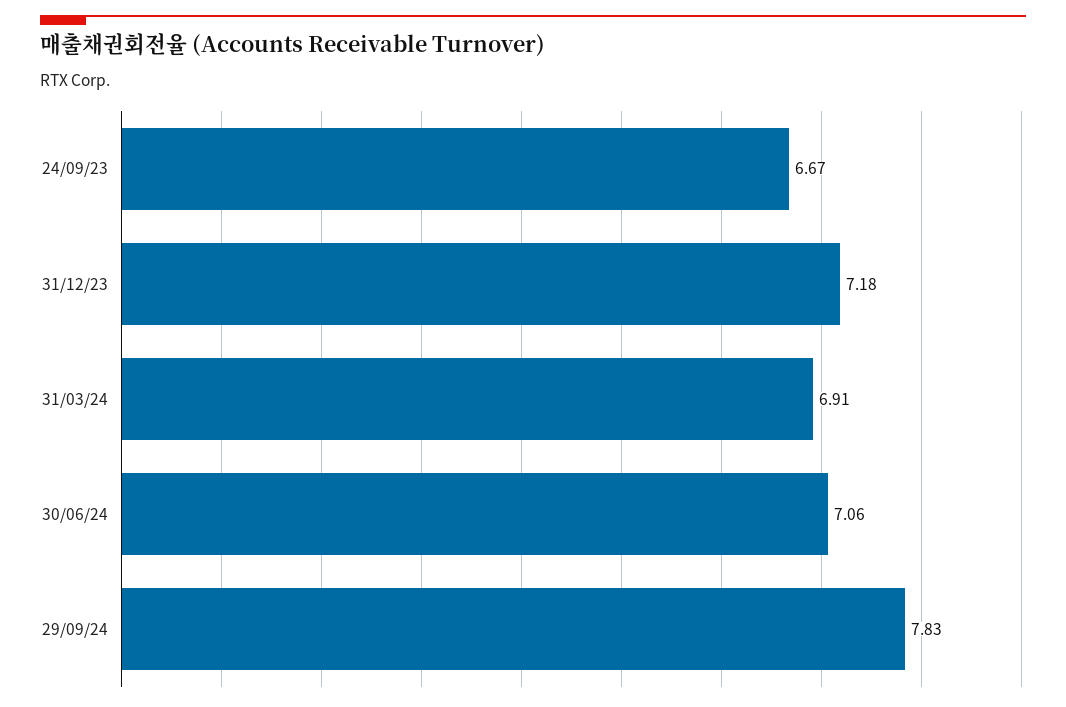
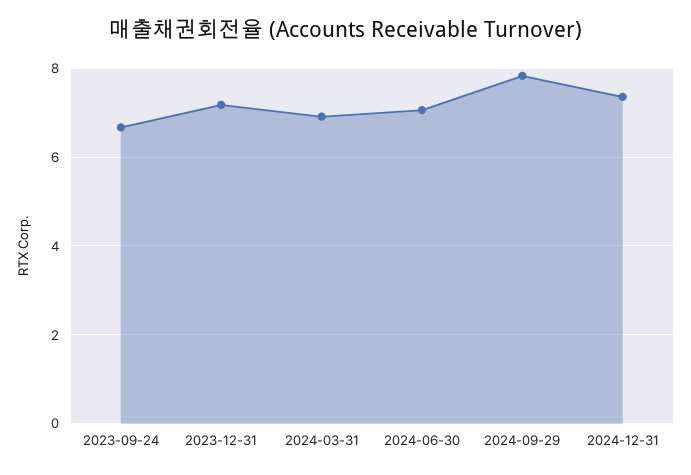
2024-12-31: none -> 7.4

